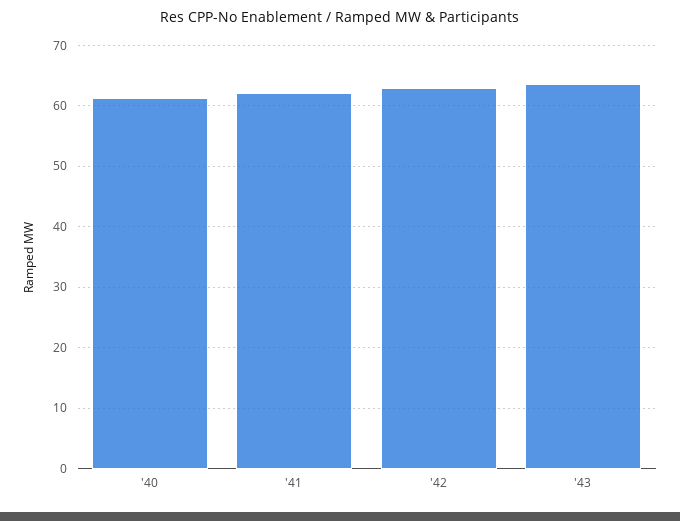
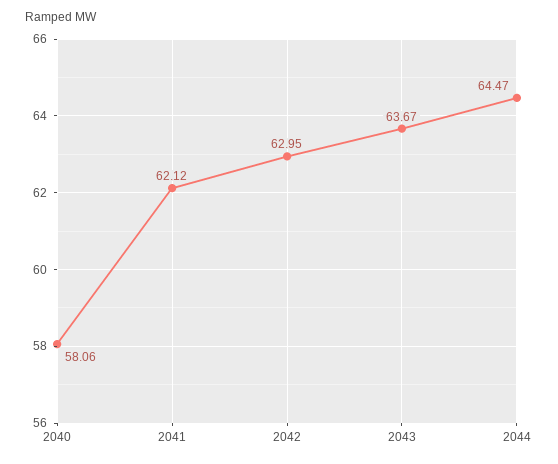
'40: 61 -> 58.06
2044: none -> 64.47

